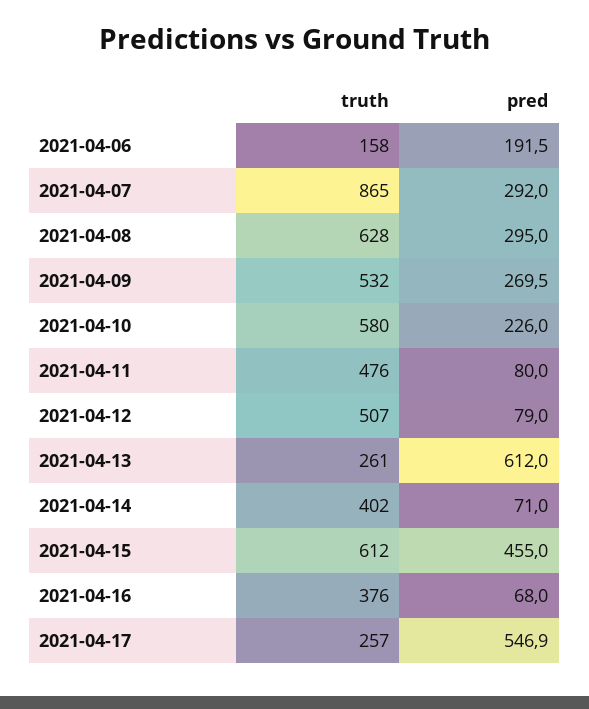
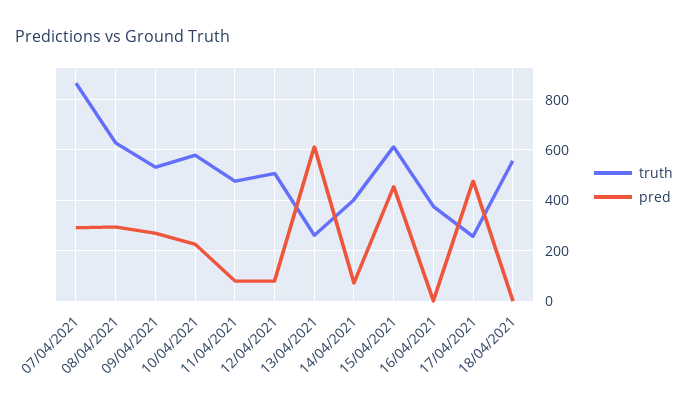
truth, 2021-04-06: 158 -> none
pred, 2021-04-06: 191.5 -> none
pred, 2021-04-16: 68 -> 0
pred, 2021-04-17: 546.9 -> 475
truth, 18/04/2021: none -> 550
pred, 18/04/2021: none -> 0

